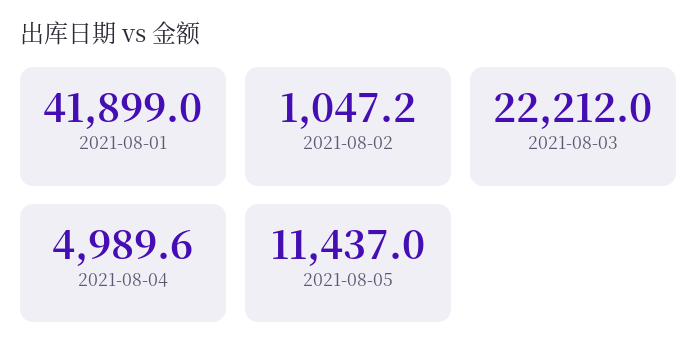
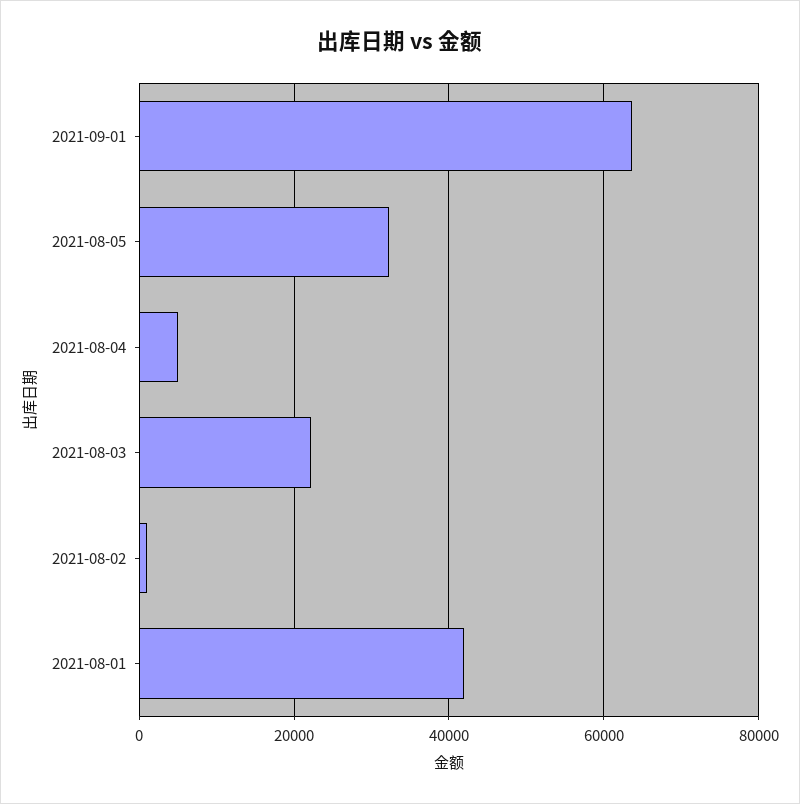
2021-08-05: 11437 -> 32000
2021-09-01: none -> 64000

